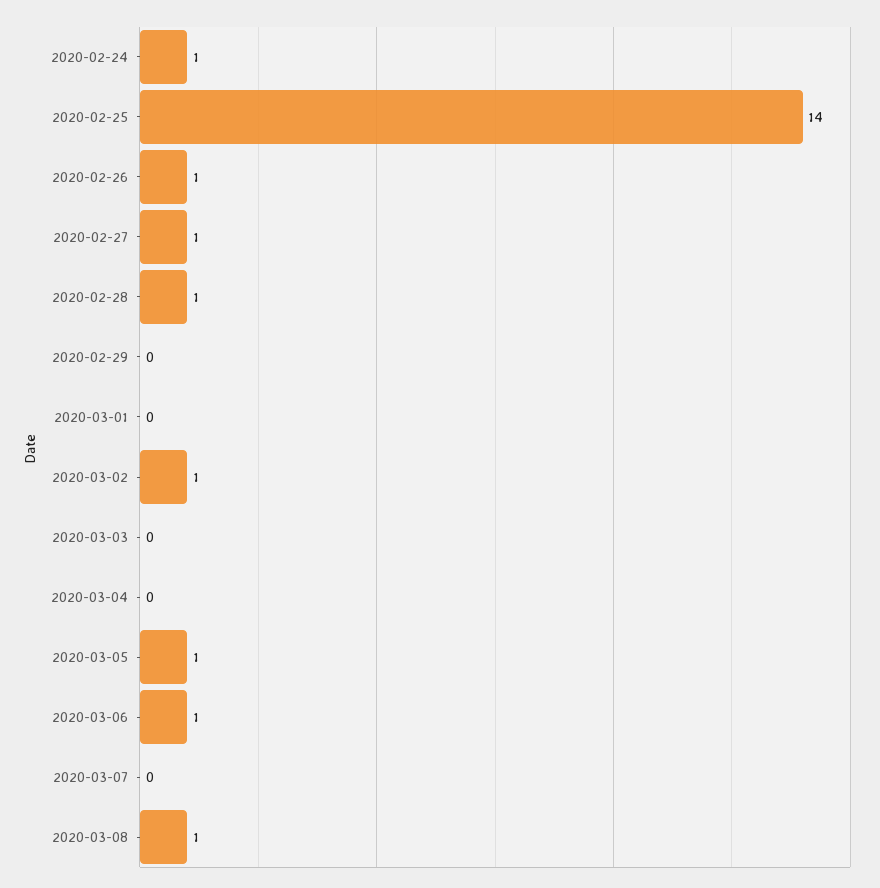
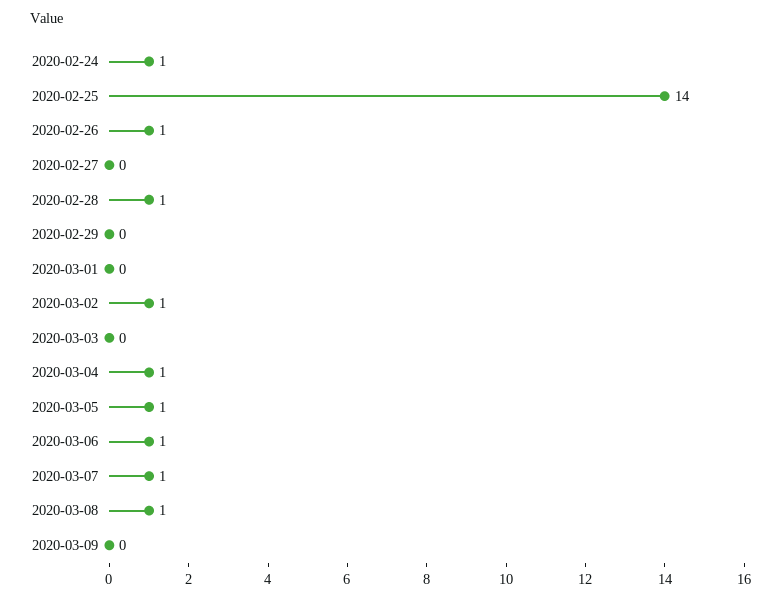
2020-02-27: 1 -> 0
2020-03-04: 0 -> 1
2020-03-07: 0 -> 1
2020-03-09: none -> 0

